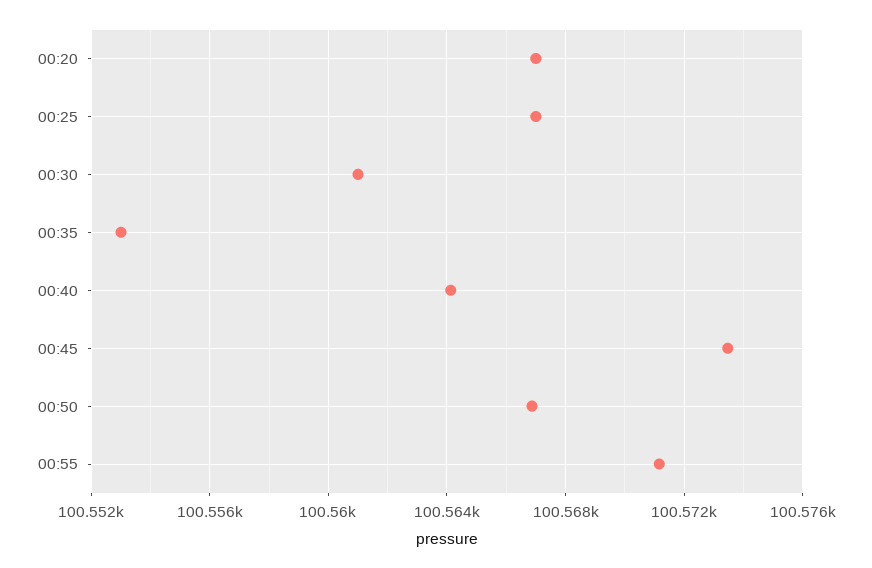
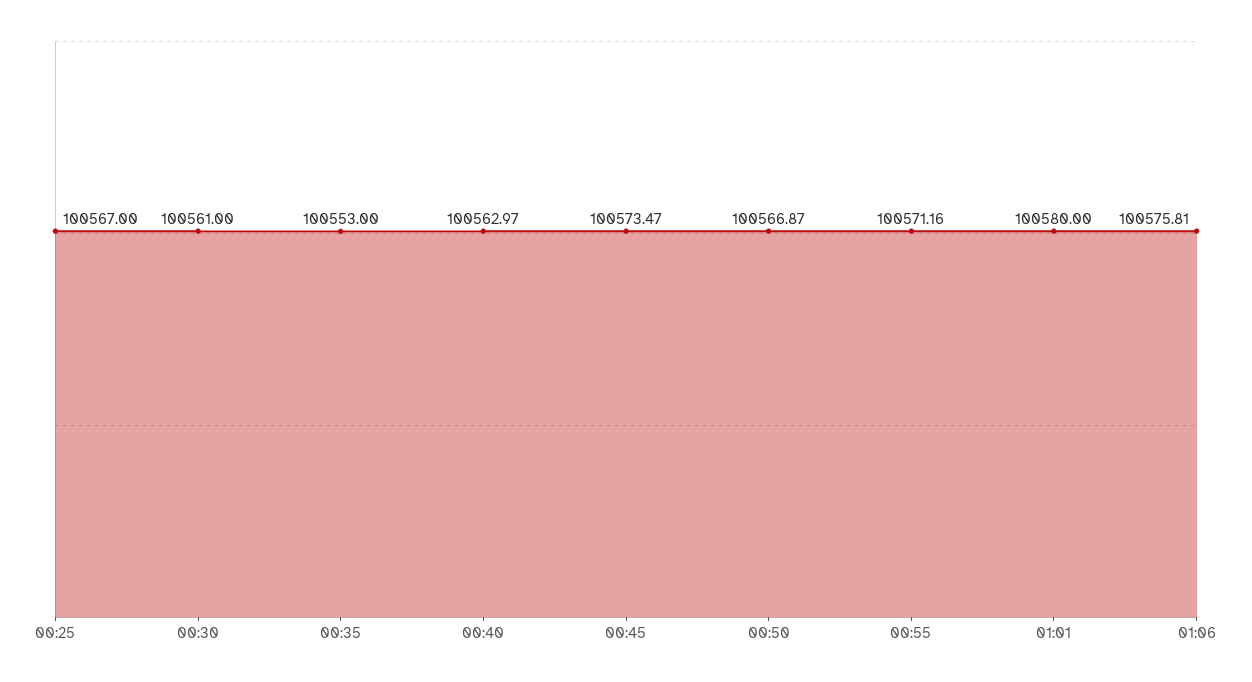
00:20: 100567 -> none
00:40: 100564 -> 100562.97
01:01: none -> 100580
01:06: none -> 100575.81

